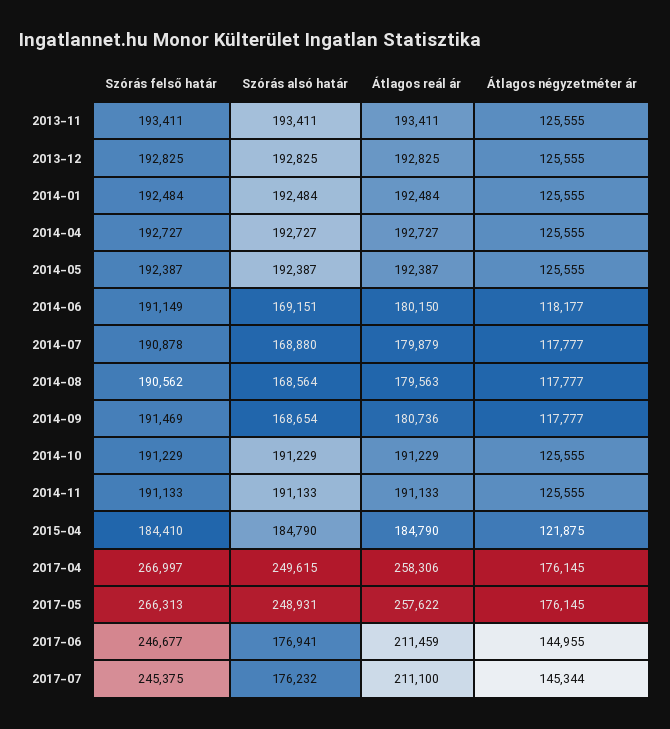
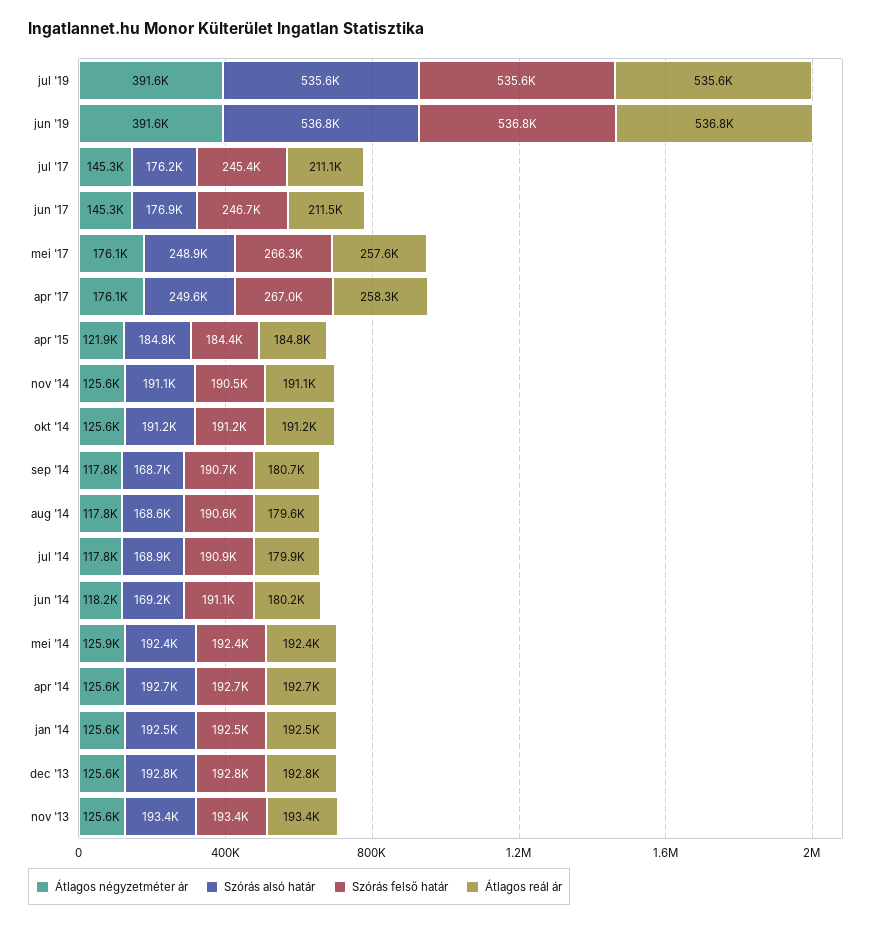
Átlagos négyzetméter ár, 2014-05: 125555 -> 125900
Szórás felső határ, 2014-09: 191469 -> 190700
Szórás felső határ, 2014-11: 191133 -> 190500
Átlagos négyzetméter ár, 2017-06: 144955 -> 145300
Átlagos négyzetméter ár, jul '19: none -> 391600
Szórás alsó határ, jul '19: none -> 535600
Szórás felső határ, jul '19: none -> 535600
Átlagos reál ár, jul '19: none -> 535600
Átlagos négyzetméter ár, jun '19: none -> 391600
Szórás alsó határ, jun '19: none -> 536800
Szórás felső határ, jun '19: none -> 536800
Átlagos reál ár, jun '19: none -> 536800

